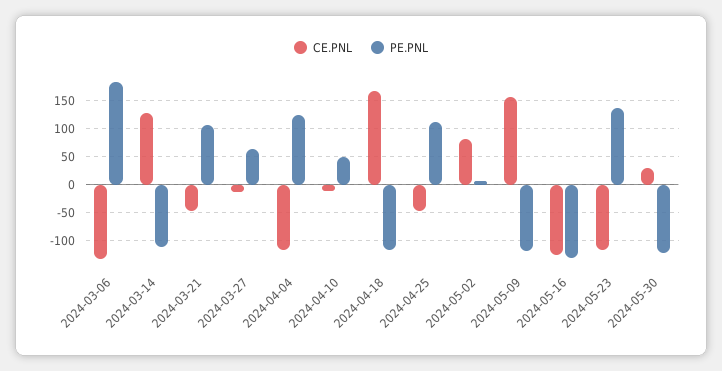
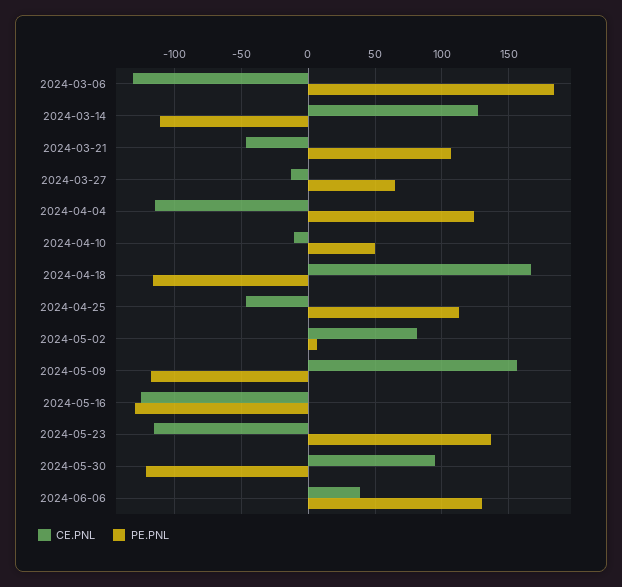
CE.PNL, 2024-05-30: 25 -> 95
CE.PNL, 2024-06-06: none -> 40
PE.PNL, 2024-06-06: none -> 130

